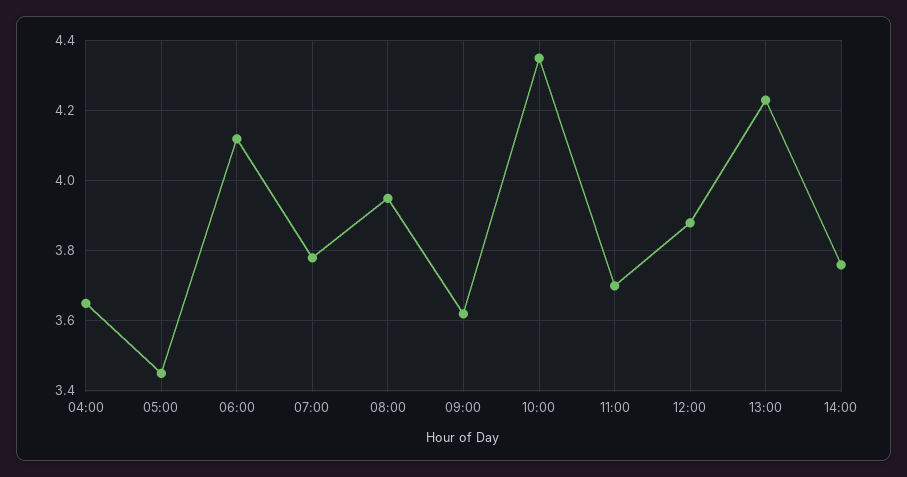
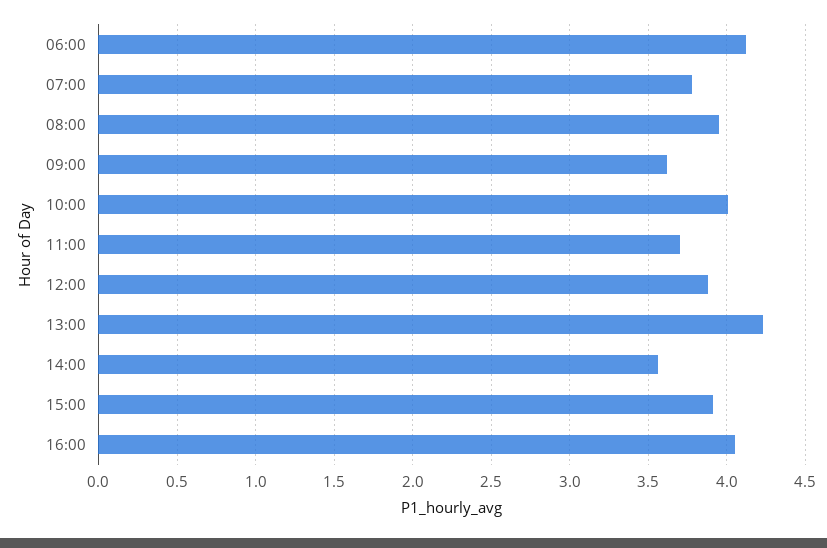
04:00: 3.65 -> none
05:00: 3.45 -> none
10:00: 4.35 -> 4
14:00: 3.75 -> 3.55
15:00: none -> 3.9
16:00: none -> 4.05

